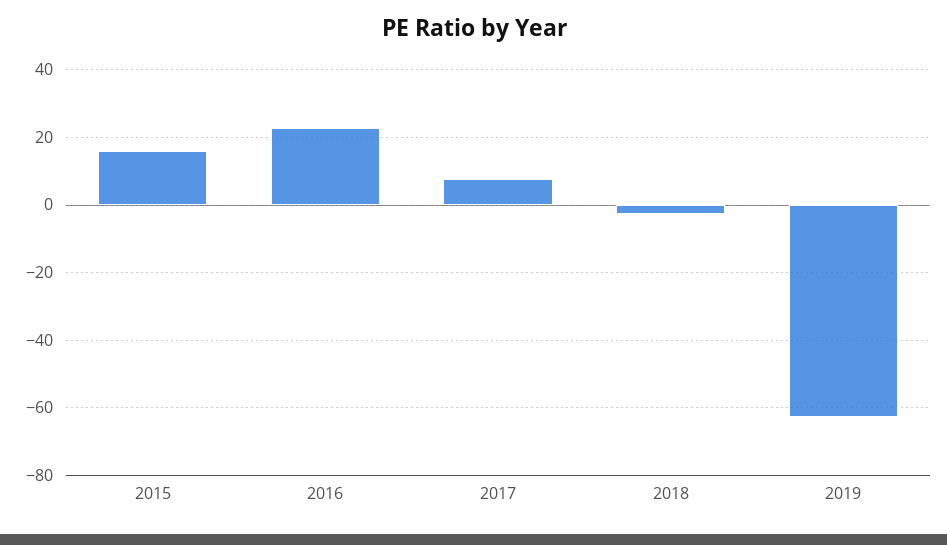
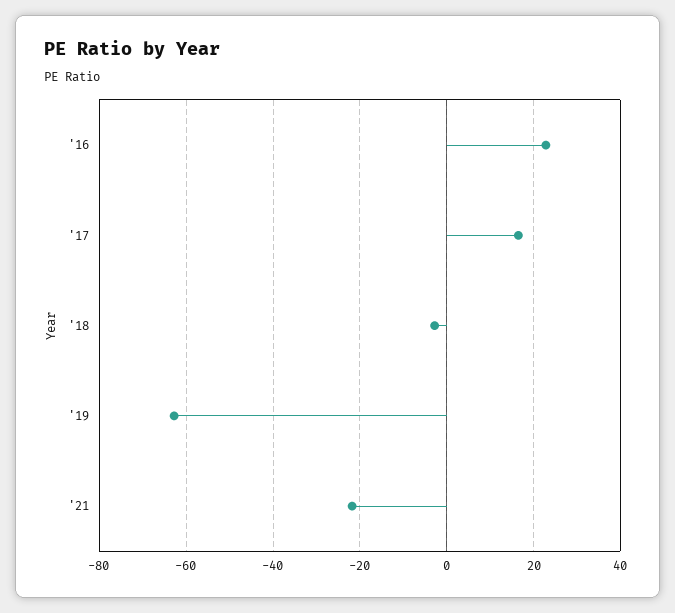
2015: 16 -> none
2017: 8 -> 16
'21: none -> -22

